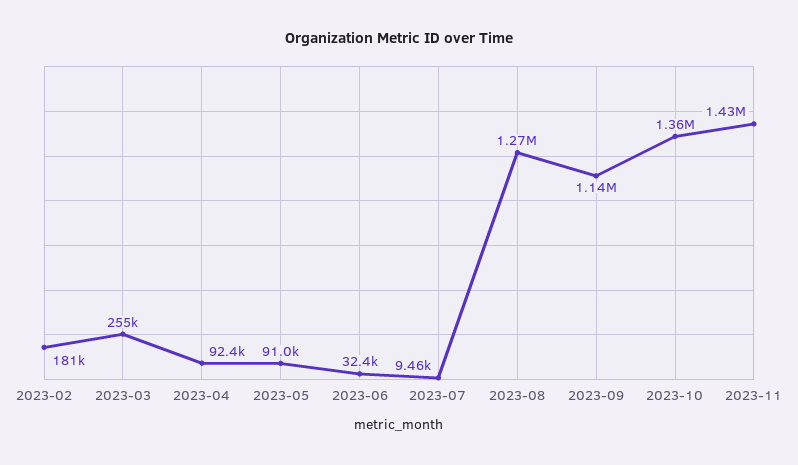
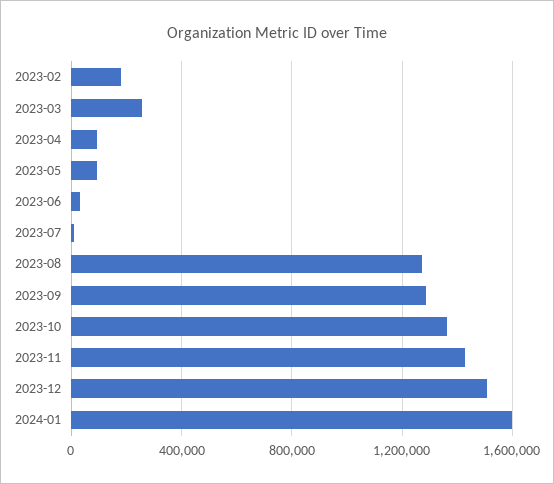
2023-09: 1140000 -> 1300000
2023-12: none -> 1500000
2024-01: none -> 1600000

